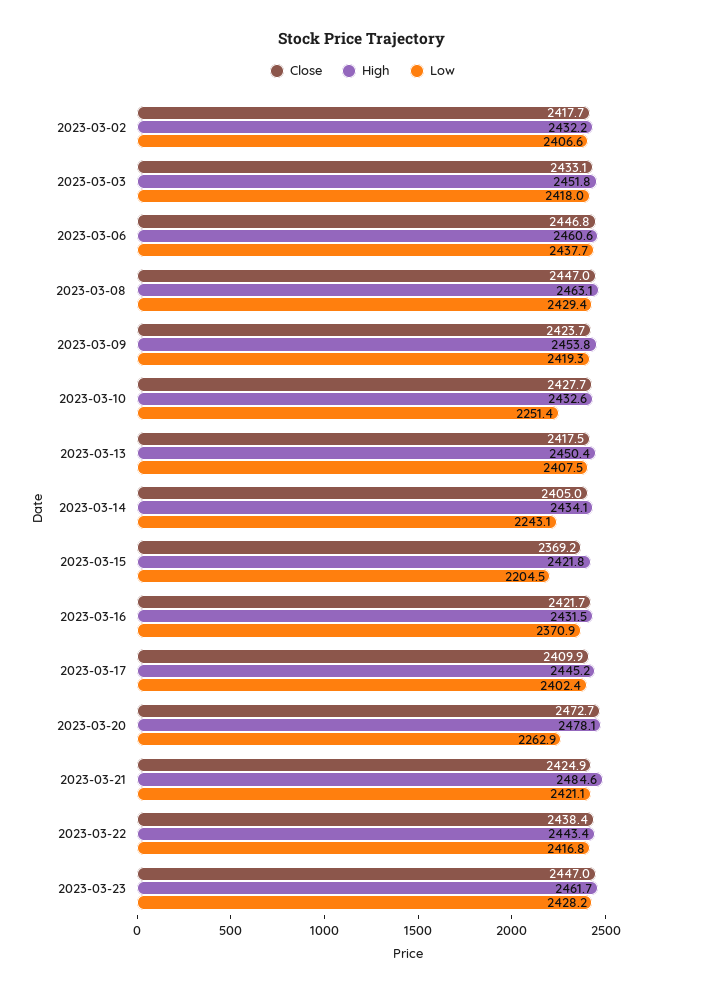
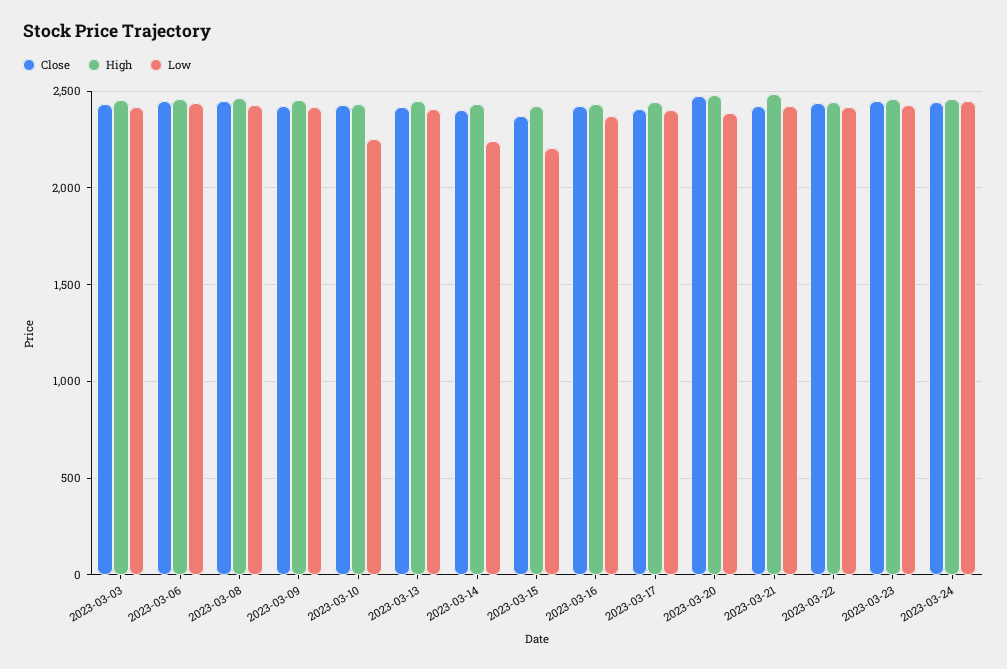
Close, 2023-03-02: 2417.7 -> none
High, 2023-03-02: 2432.2 -> none
Low, 2023-03-02: 2406.6 -> none
Low, 2023-03-20: 2262.9 -> 2400
Close, 2023-03-24: none -> 2450
High, 2023-03-24: none -> 2450
Low, 2023-03-24: none -> 2450

